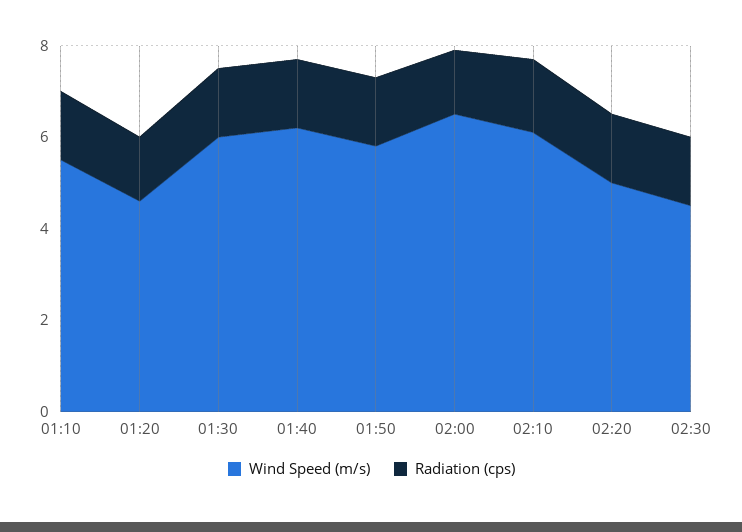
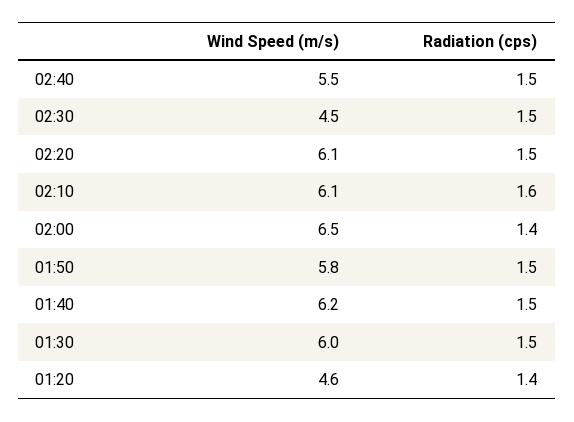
Wind Speed (m/s), 01:10: 5.5 -> none
Radiation (cps), 01:10: 1.5 -> none
Wind Speed (m/s), 02:20: 5 -> 6.1
Wind Speed (m/s), 02:40: none -> 5.5
Radiation (cps), 02:40: none -> 1.5

